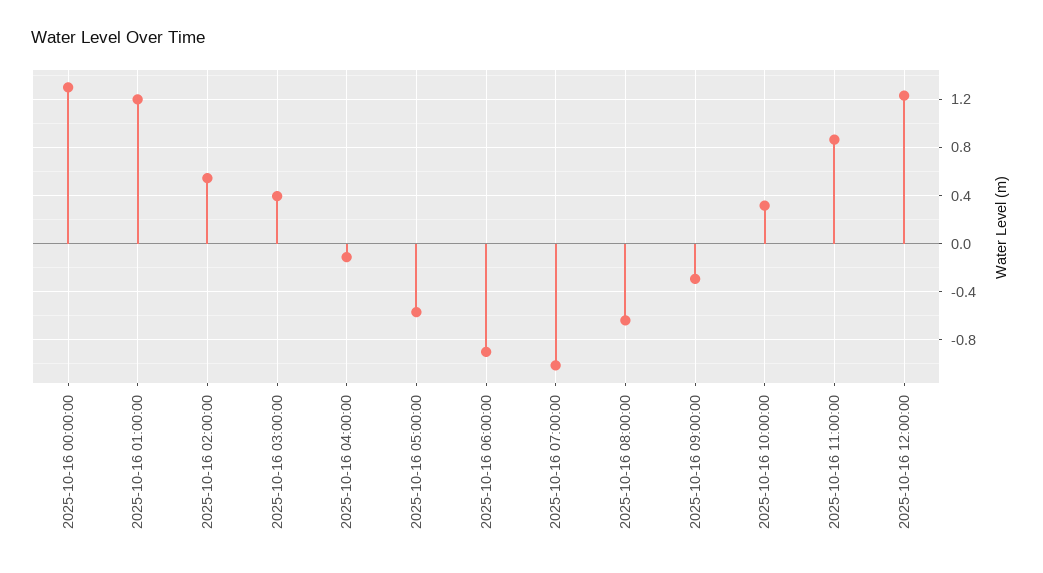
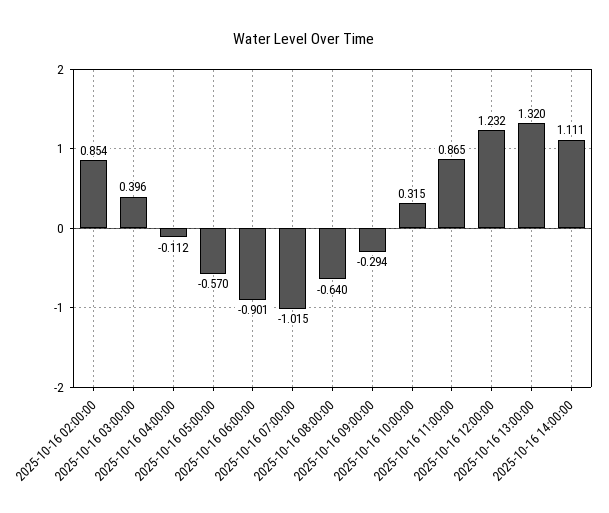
2025-10-16 00:00:00: 1.3 -> none
2025-10-16 01:00:00: 1.2 -> none
2025-10-16 02:00:00: 0.55 -> 0.854
2025-10-16 13:00:00: none -> 1.32
2025-10-16 14:00:00: none -> 1.111

